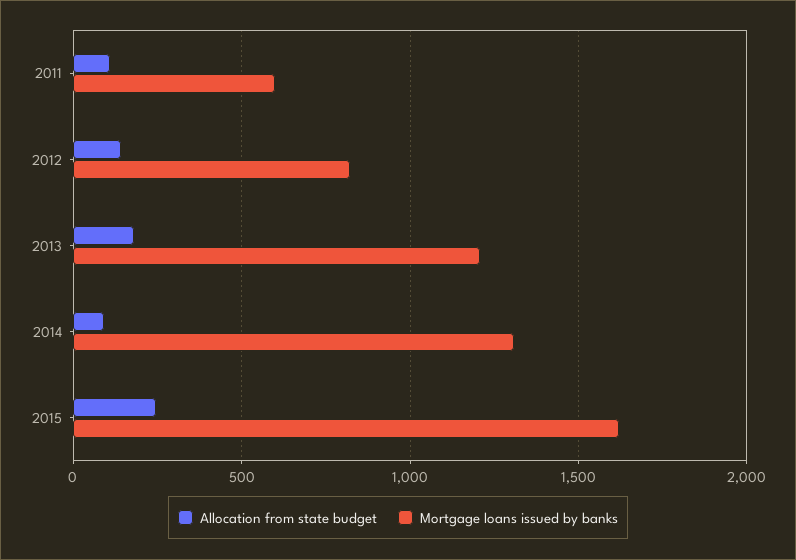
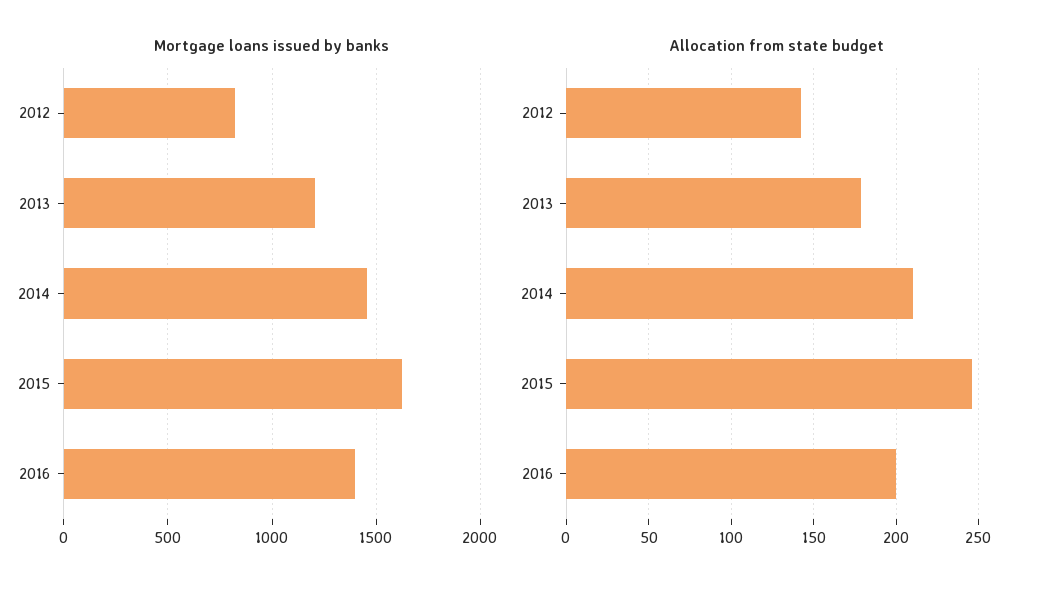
Allocation from state budget, 2011: 100 -> none
Mortgage loans issued by banks, 2011: 600 -> none
Allocation from state budget, 2014: 100 -> 210
Mortgage loans issued by banks, 2014: 1300 -> 1450
Mortgage loans issued by banks, 2016: none -> 1400
Allocation from state budget, 2016: none -> 200

